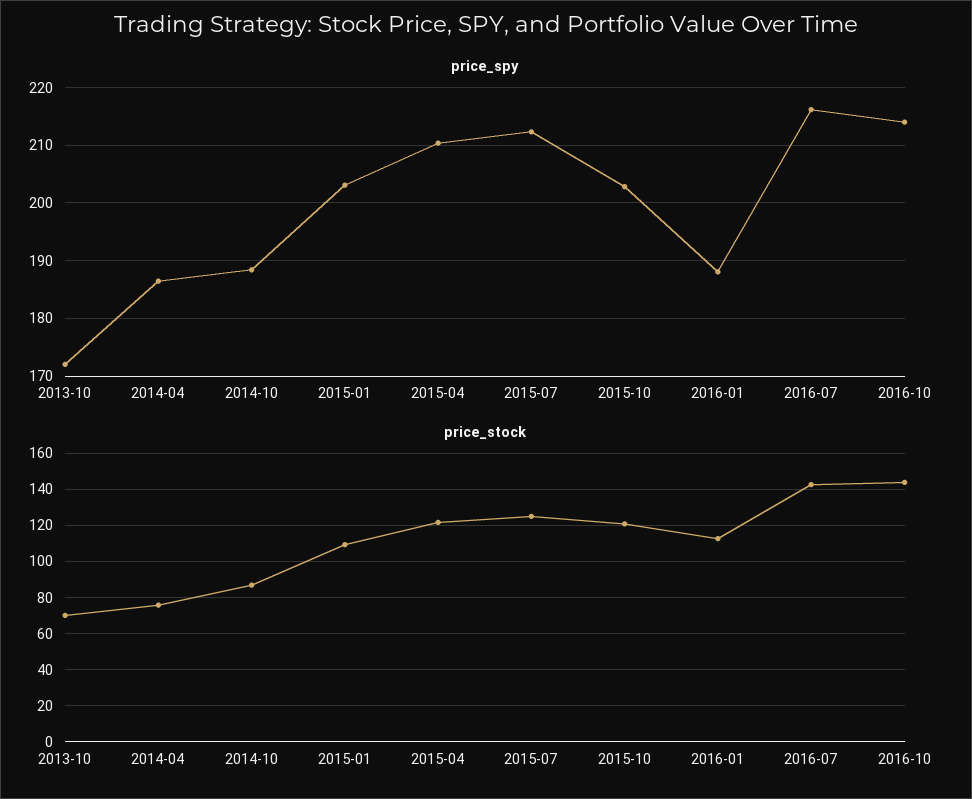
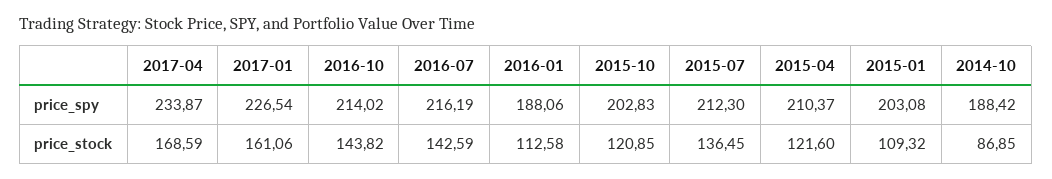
price_spy, 2013-10: 172 -> none
price_spy, 2014-04: 186 -> none
price_stock, 2013-10: 70 -> none
price_stock, 2014-04: 75 -> none
price_stock, 2015-07: 125 -> 136.45
price_spy, 2017-04: none -> 233.87
price_spy, 2017-01: none -> 226.54
price_stock, 2017-04: none -> 168.59
price_stock, 2017-01: none -> 161.06

